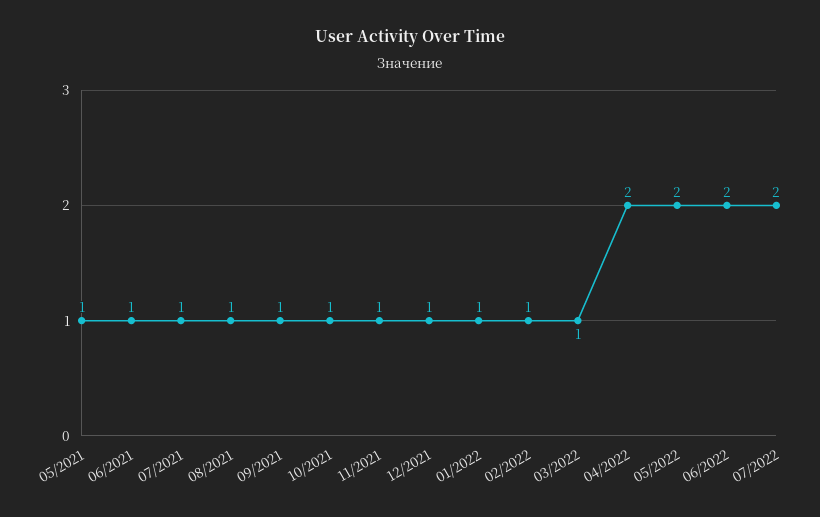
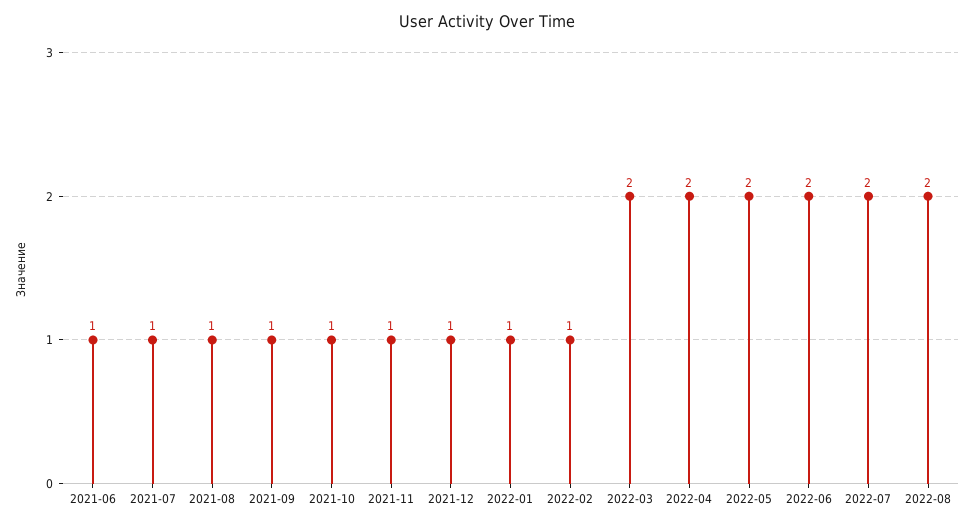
05/2021: 1 -> none
03/2022: 1 -> 2
2022-08: none -> 2

